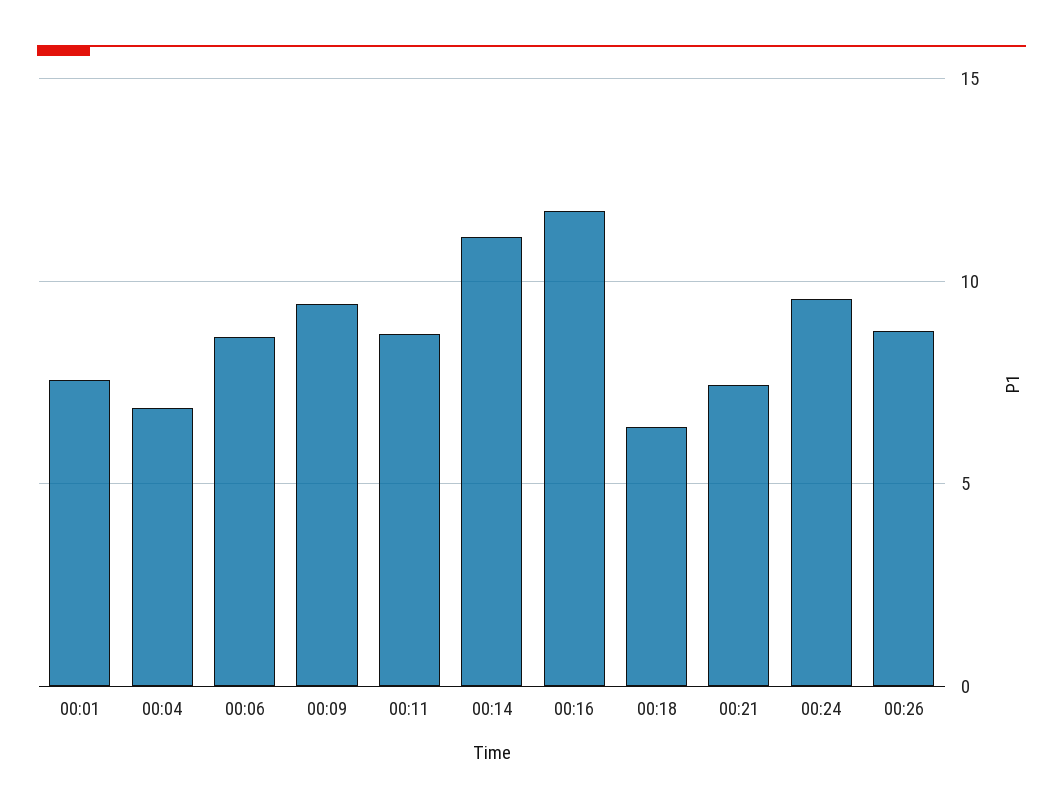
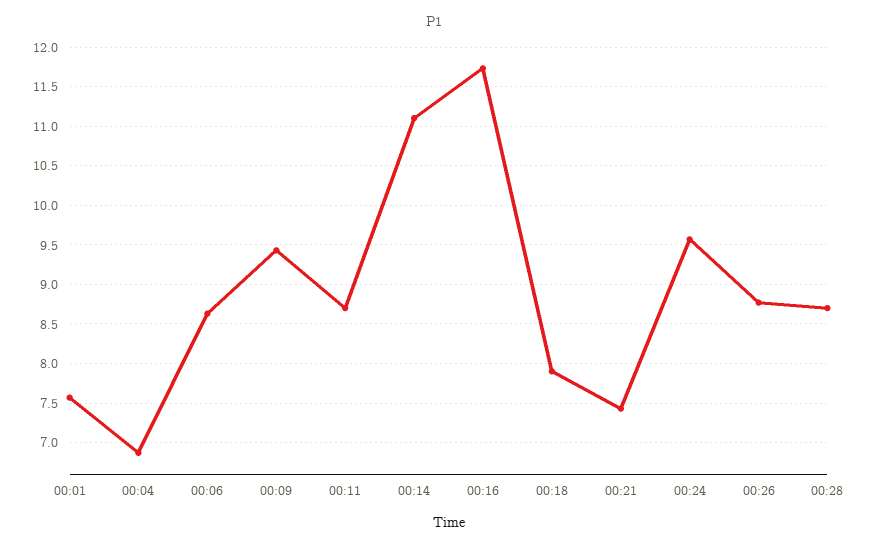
00:18: 6.5 -> 7.9
00:28: none -> 8.7

